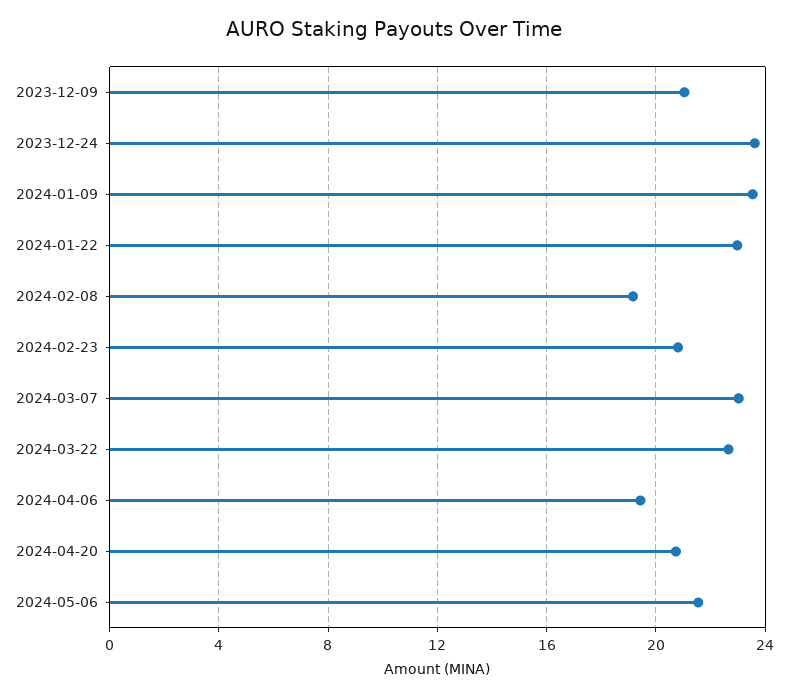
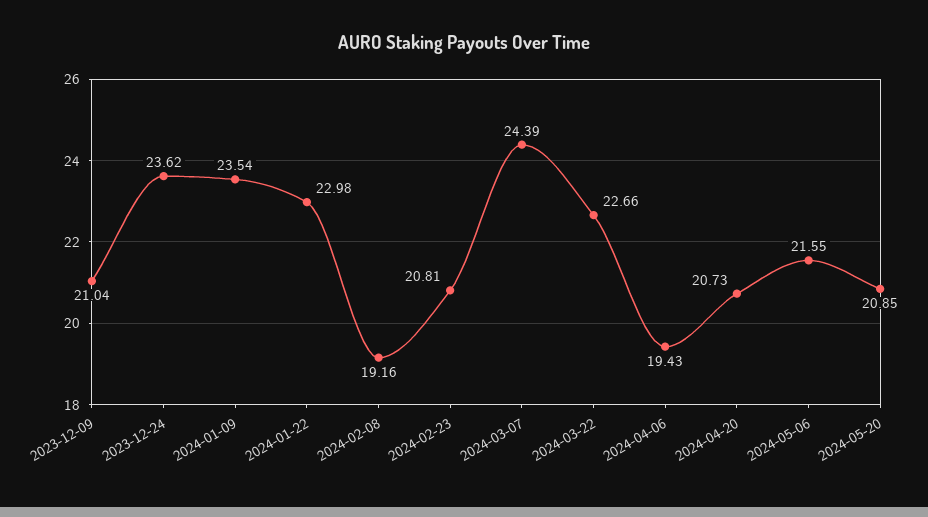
2024-03-07: 23 -> 24.39
2024-05-20: none -> 20.85

